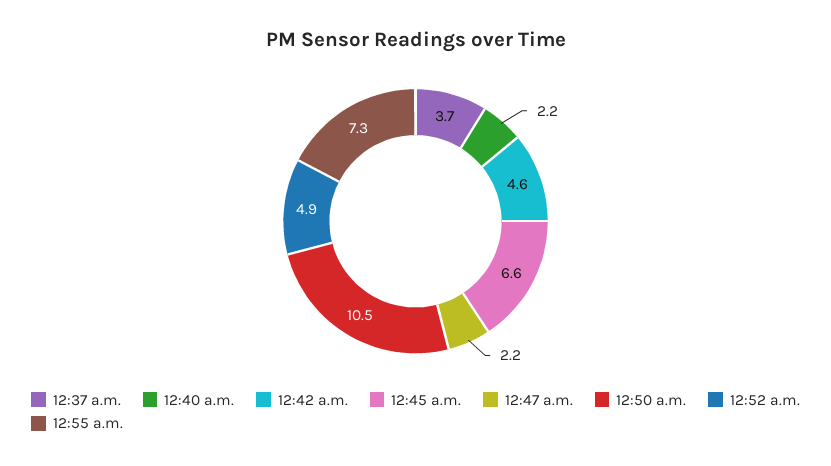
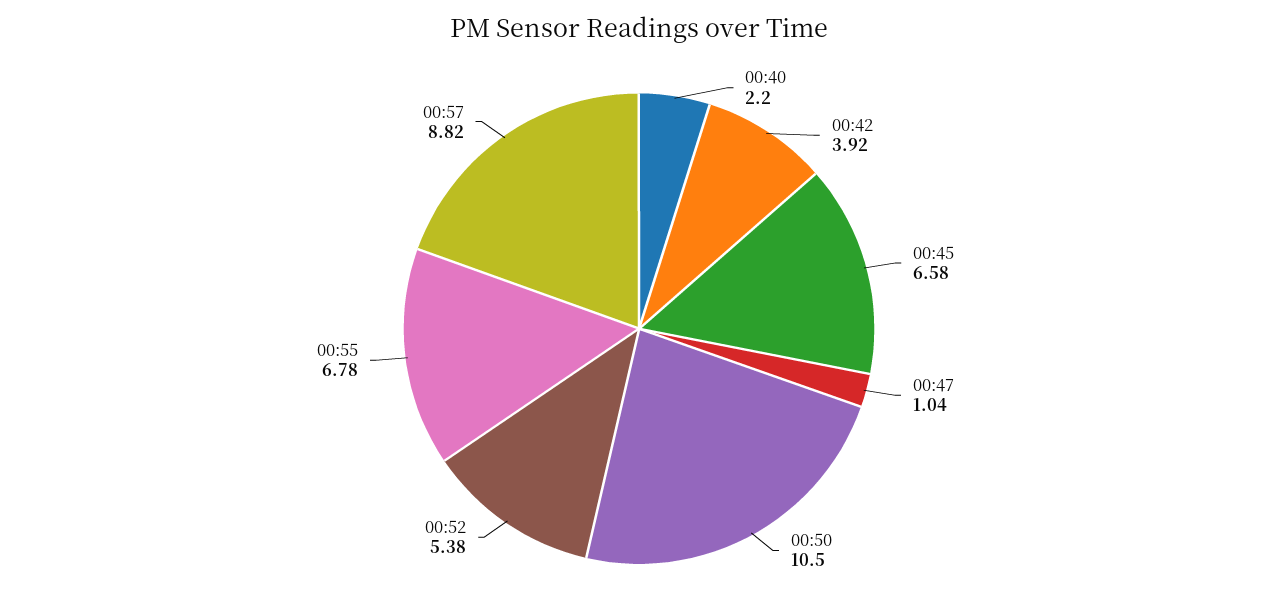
12:37 a.m.: 3.7 -> none
12:42 a.m.: 4.6 -> 3.92
12:47 a.m.: 2.2 -> 1.04
12:52 a.m.: 4.9 -> 5.38
12:55 a.m.: 7.3 -> 6.78
00:57: none -> 8.82

